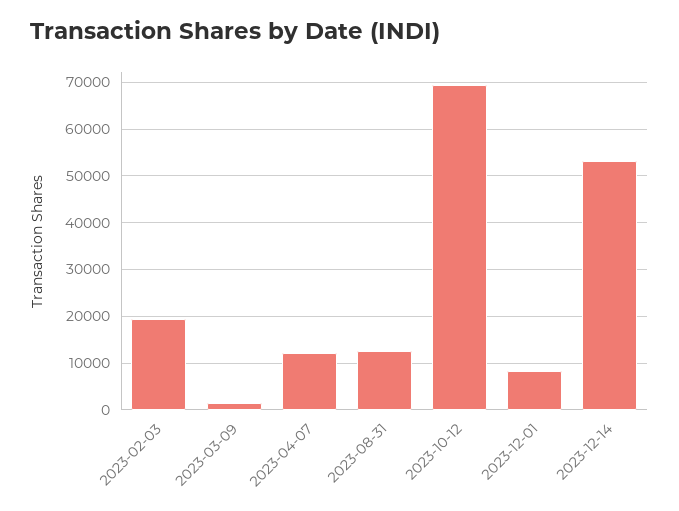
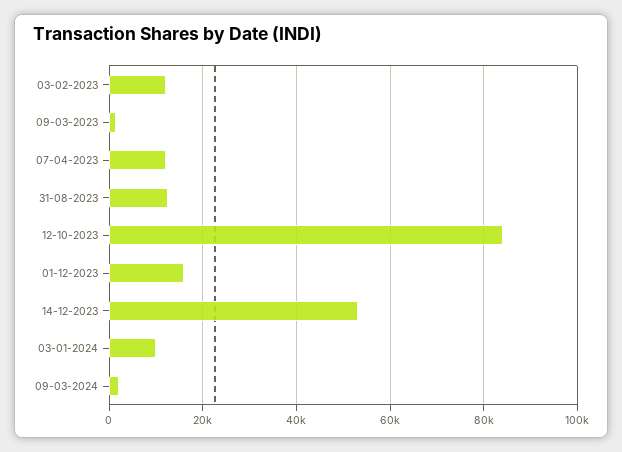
2023-02-03: 20000 -> 12000
2023-10-12: 70000 -> 84000
2023-12-01: 8000 -> 16000
03-01-2024: none -> 10000
09-03-2024: none -> 2000

